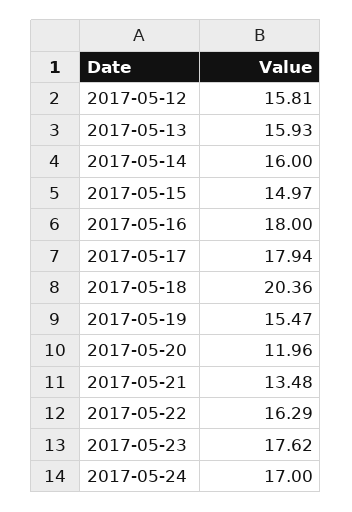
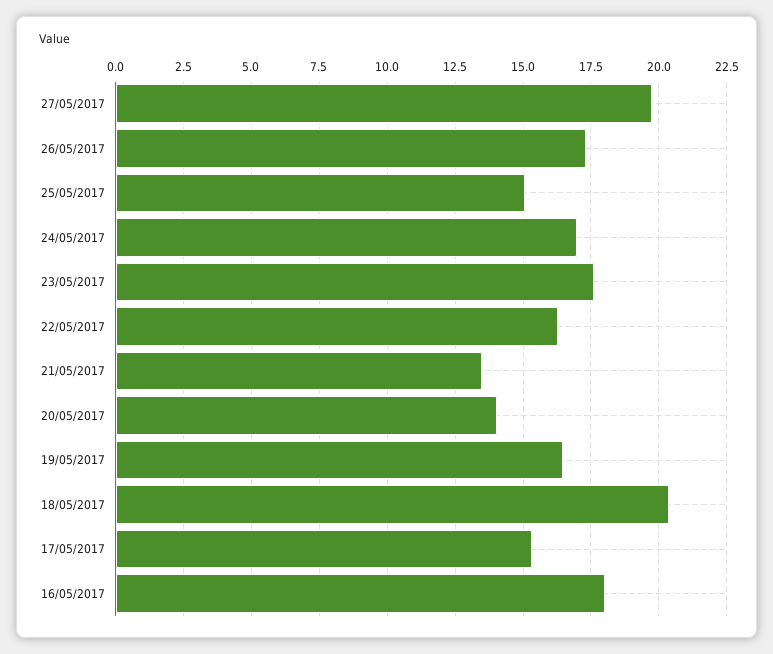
2017-05-12: 15.81 -> none
2017-05-13: 15.93 -> none
2017-05-14: 16 -> none
2017-05-15: 14.97 -> none
2017-05-17: 17.94 -> 15.25
2017-05-19: 15.47 -> 16.5
2017-05-20: 11.96 -> 14
27/05/2017: none -> 19.75
26/05/2017: none -> 17.25
25/05/2017: none -> 15

